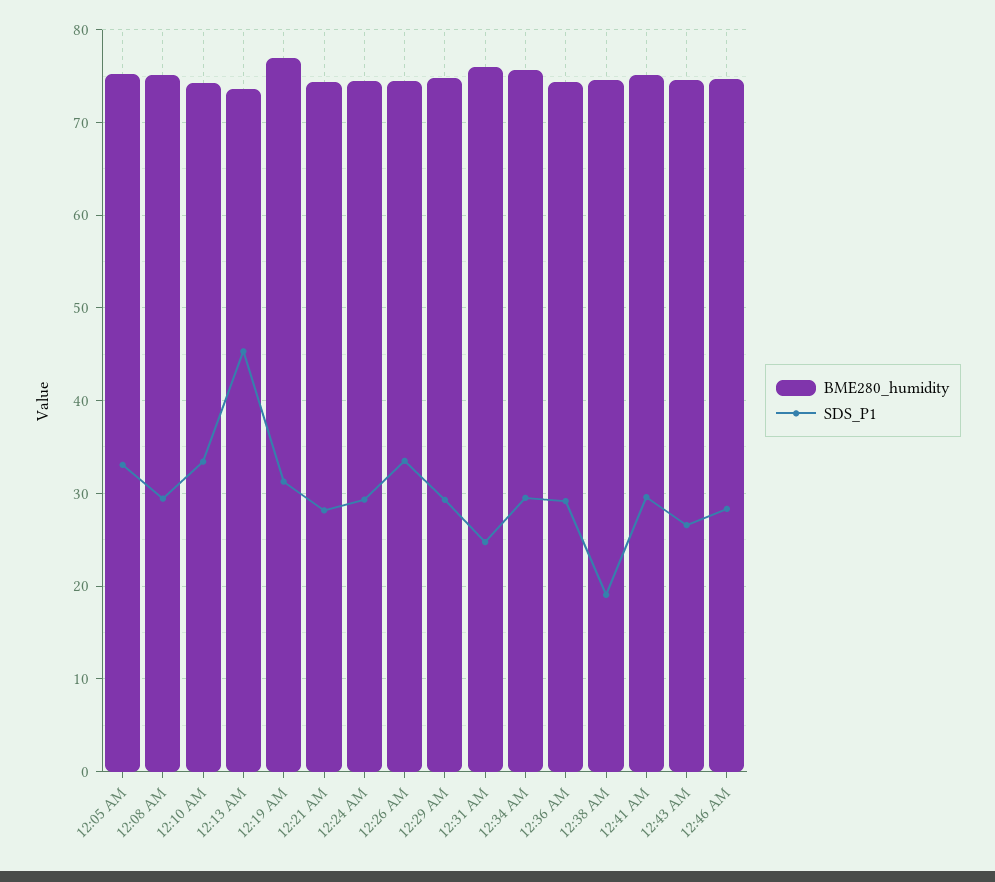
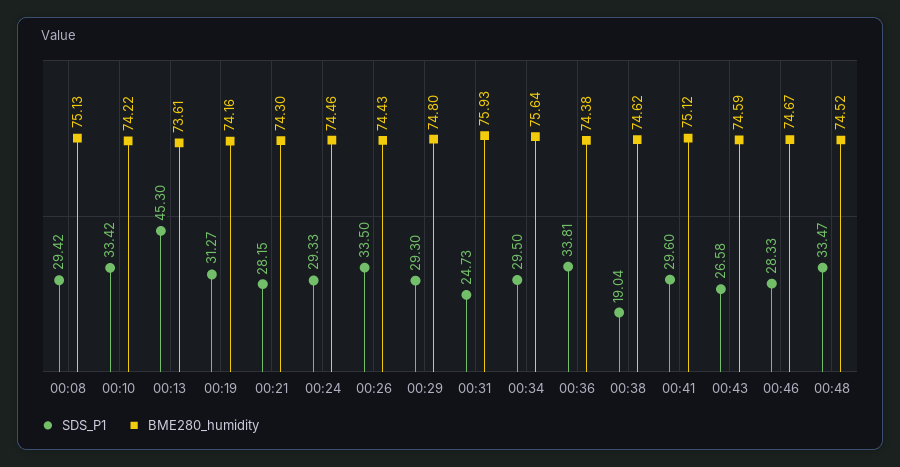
BME280_humidity, 12:05 AM: 75 -> none
SDS_P1, 12:05 AM: 33 -> none
BME280_humidity, 12:19 AM: 77 -> 74.16
SDS_P1, 12:36 AM: 29 -> 33.81
SDS_P1, 00:48: none -> 33.47
BME280_humidity, 00:48: none -> 74.52

